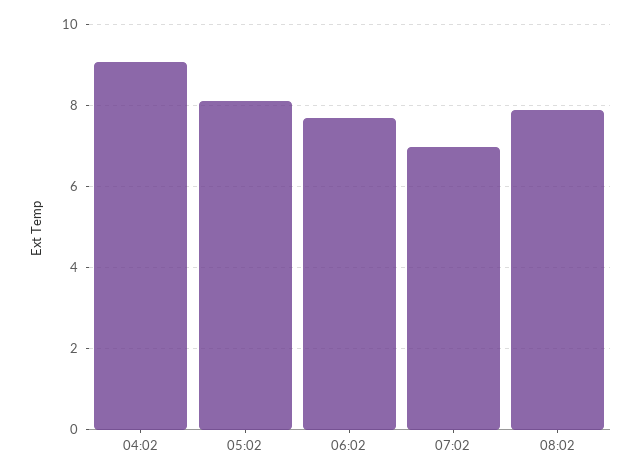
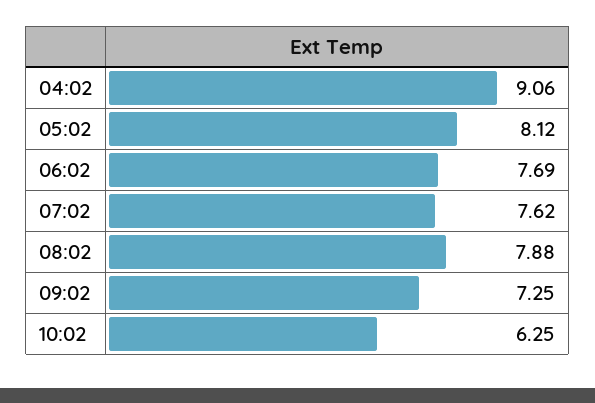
07:02: 7 -> 7.62
09:02: none -> 7.25
10:02: none -> 6.25

